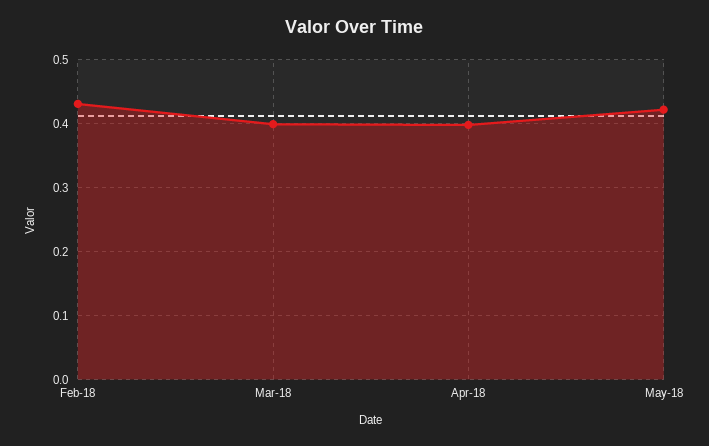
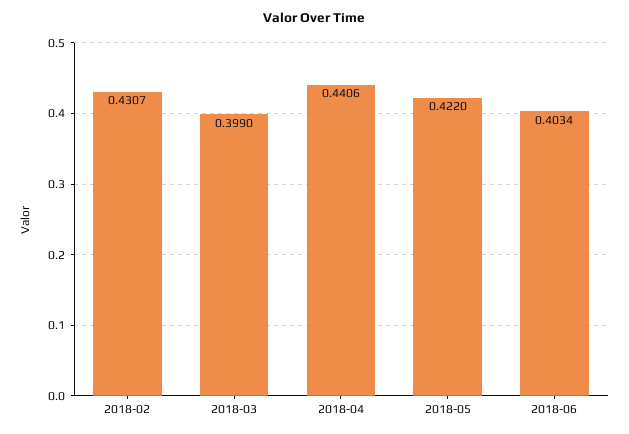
Apr-18: 0.4 -> 0.4406
2018-06: none -> 0.4034

